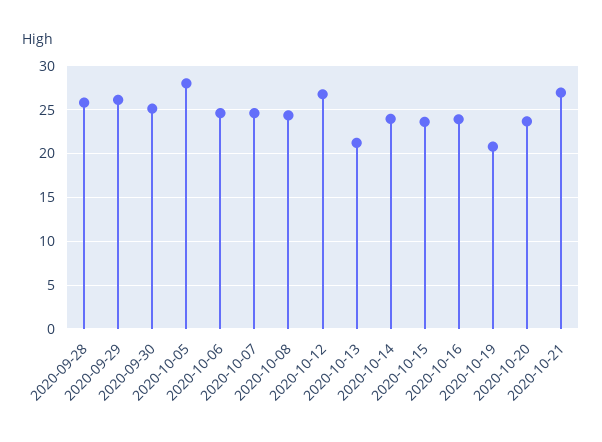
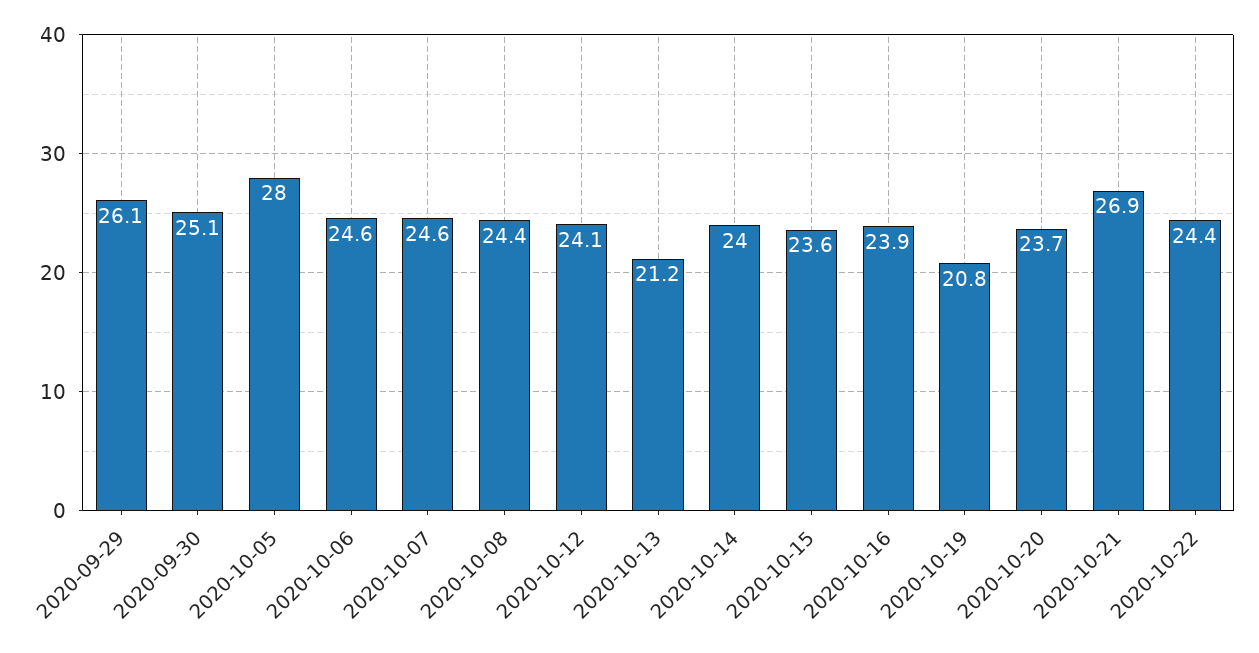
2020-09-28: 26 -> none
2020-10-12: 27 -> 24.1
2020-10-22: none -> 24.4

